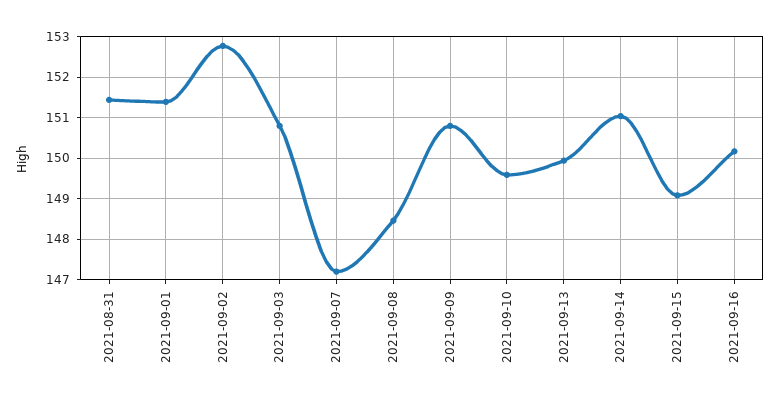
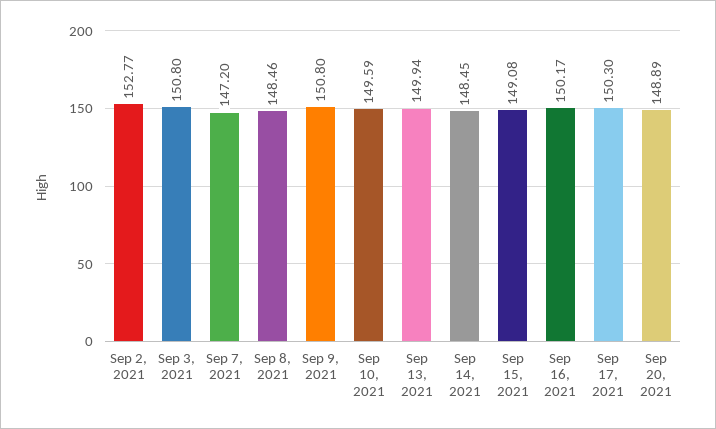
2021-08-31: 151.4 -> none
2021-09-01: 151.4 -> none
2021-09-14: 151 -> 148.45
Sep 17, 2021: none -> 150.3
Sep 20, 2021: none -> 148.89

